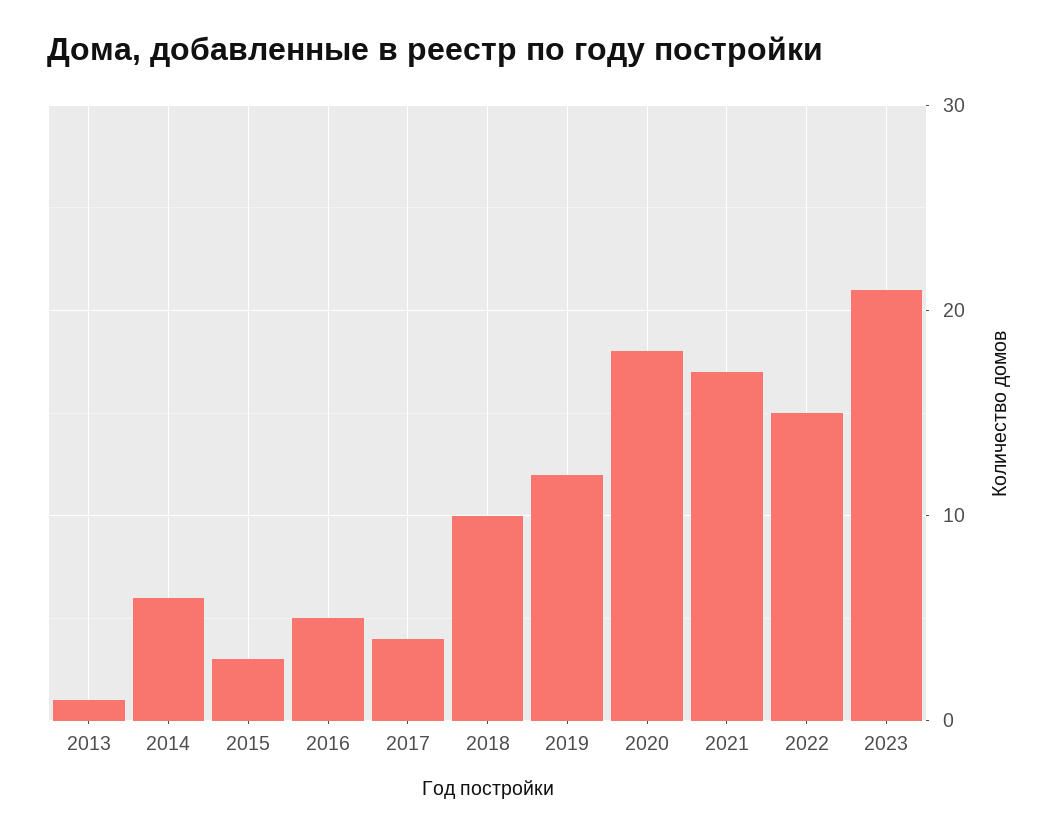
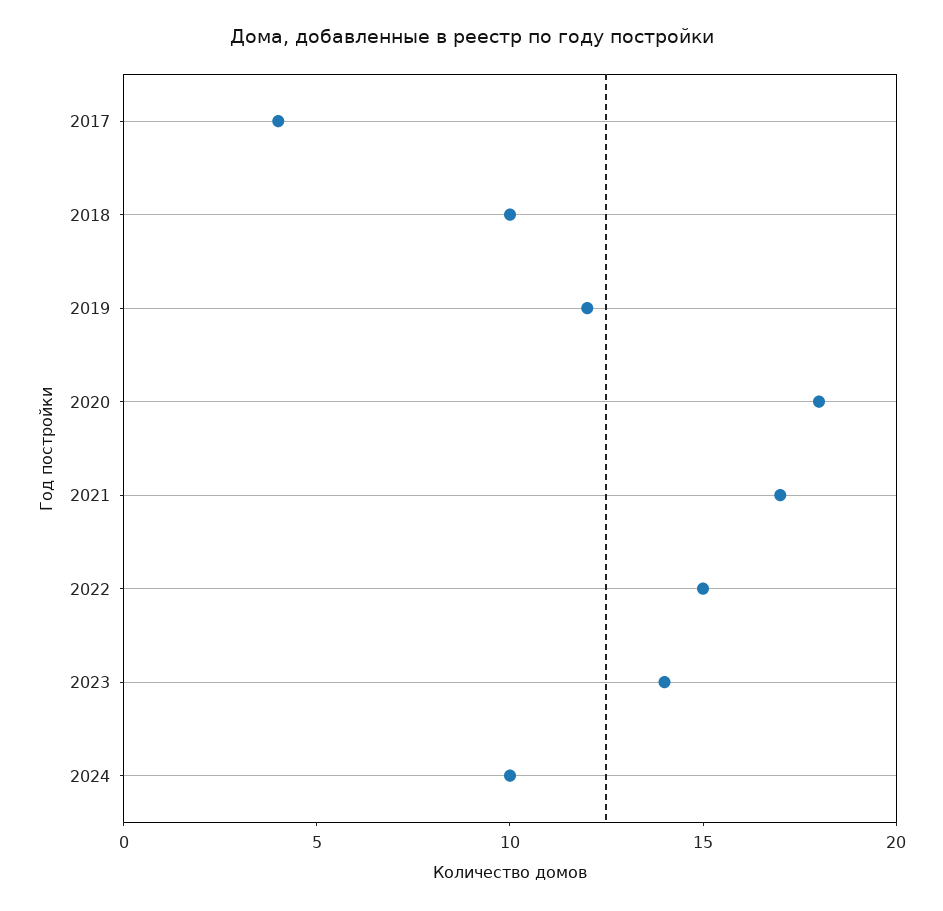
2013: 1 -> none
2014: 6 -> none
2015: 3 -> none
2016: 5 -> none
2023: 21 -> 14
2024: none -> 10

